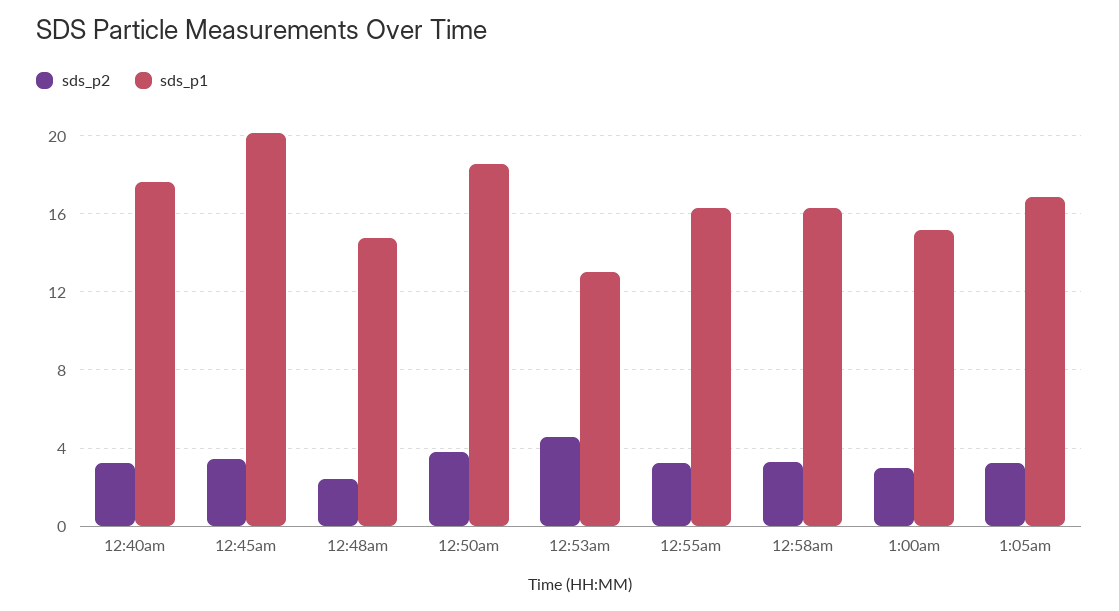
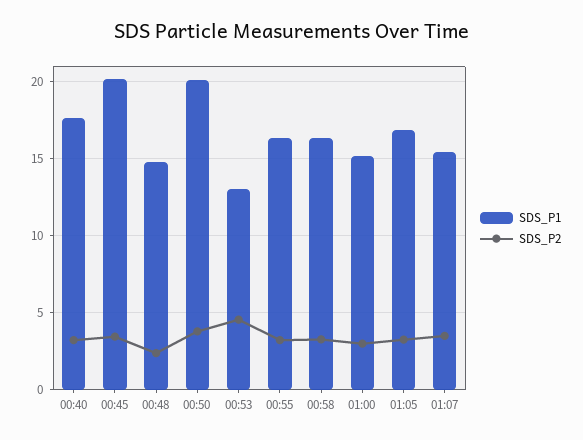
sds_p1, 12:50am: 18.5 -> 20
sds_p1, 01:07: none -> 15.5
sds_p2, 01:07: none -> 3.5

